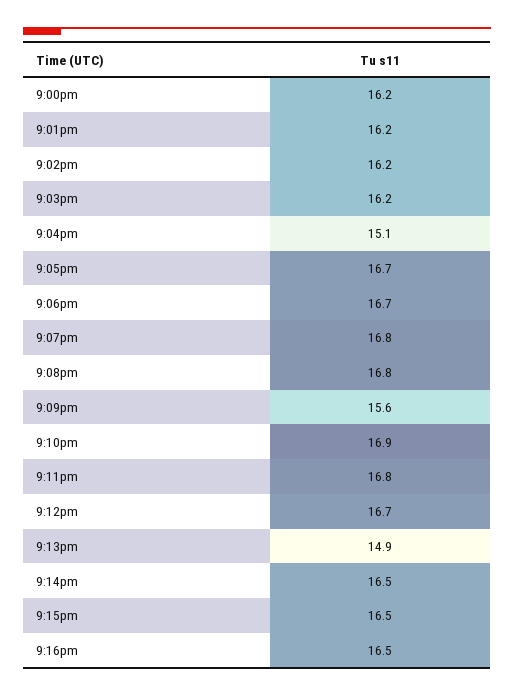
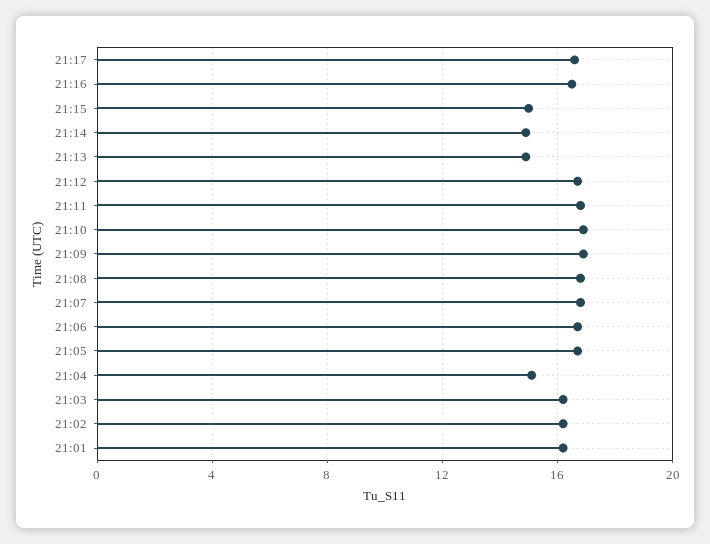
9:00pm: 16.2 -> none
9:09pm: 15.6 -> 17
9:14pm: 16.5 -> 15
9:15pm: 16.5 -> 15
21:17: none -> 16.5

